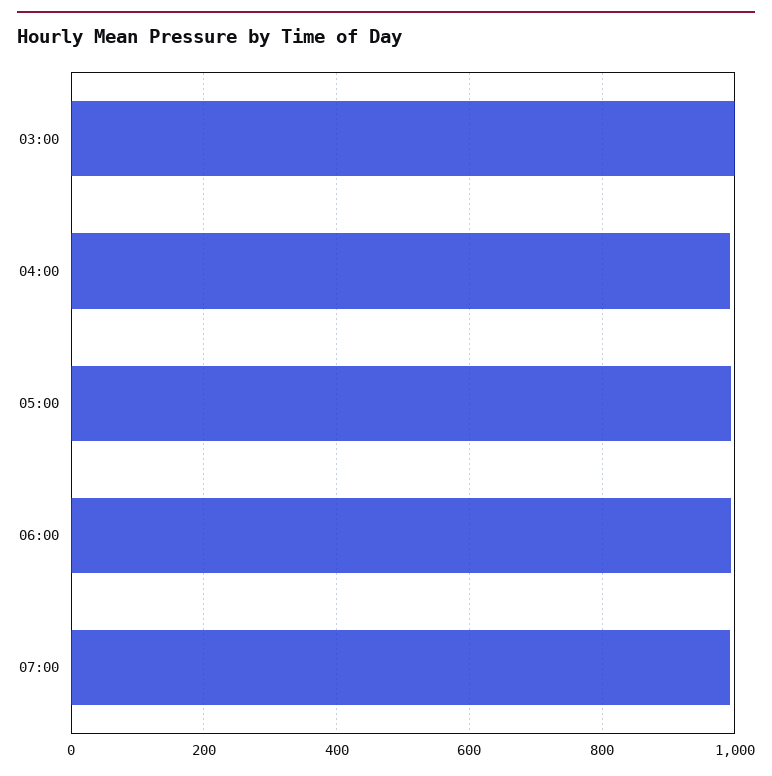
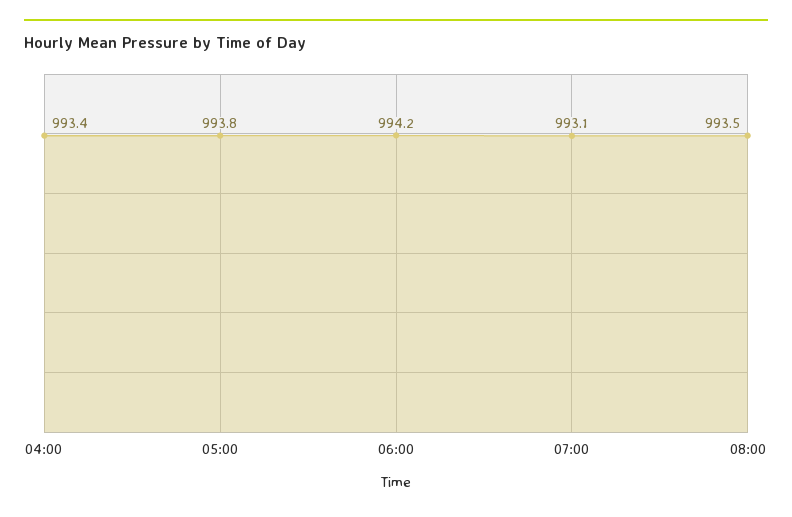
03:00: 1000 -> none
08:00: none -> 993.5

